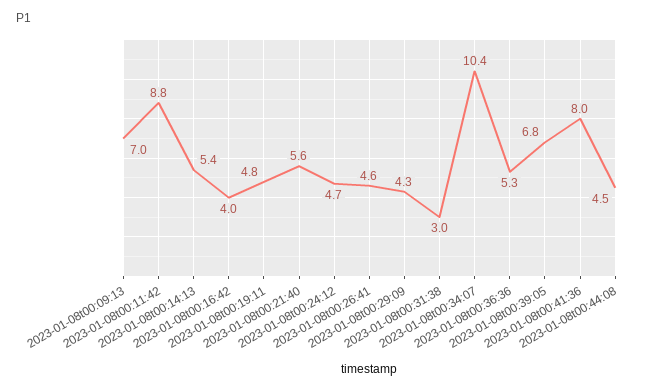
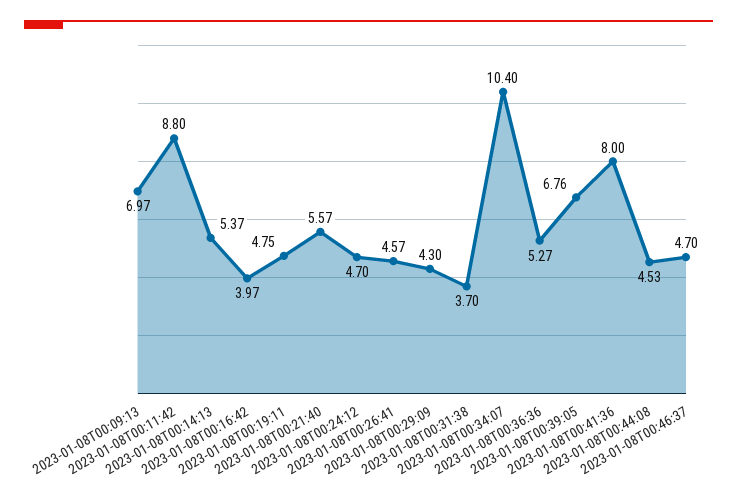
2023-01-08t00:31:38: 3 -> 3.7
2023-01-08T00:46:37: none -> 4.7

